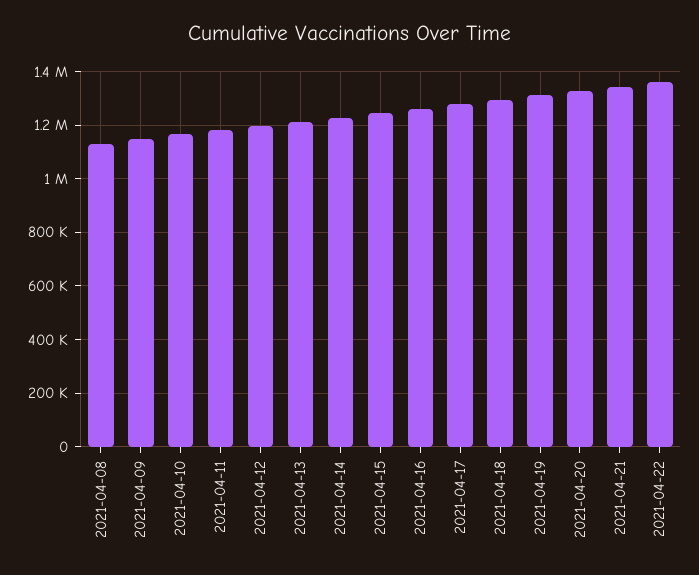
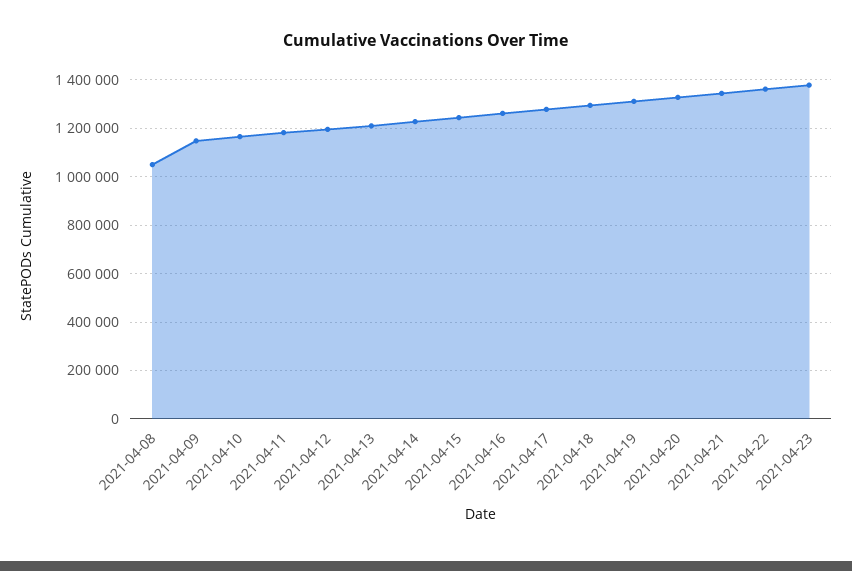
2021-04-08: 1125000 -> 1050000
2021-04-23: none -> 1375000

